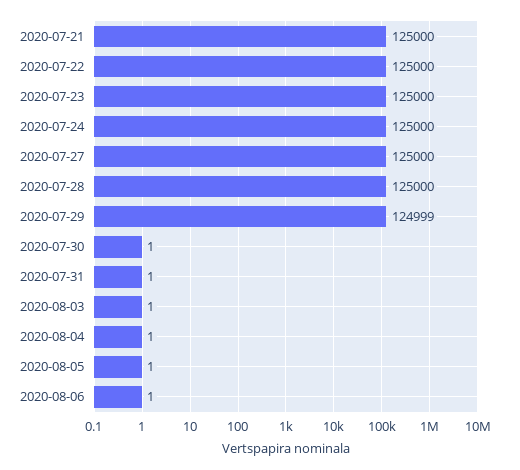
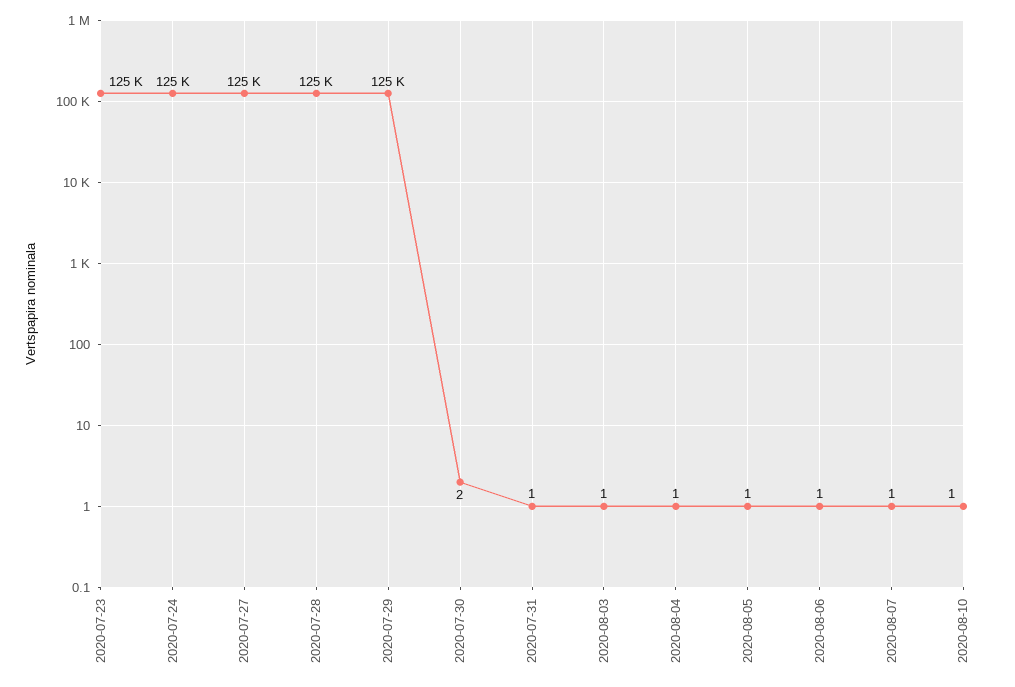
2020-07-21: 125000 -> none
2020-07-22: 125000 -> none
2020-07-29: 124999 -> 125000
2020-07-30: 1 -> 2
2020-08-07: none -> 1
2020-08-10: none -> 1

